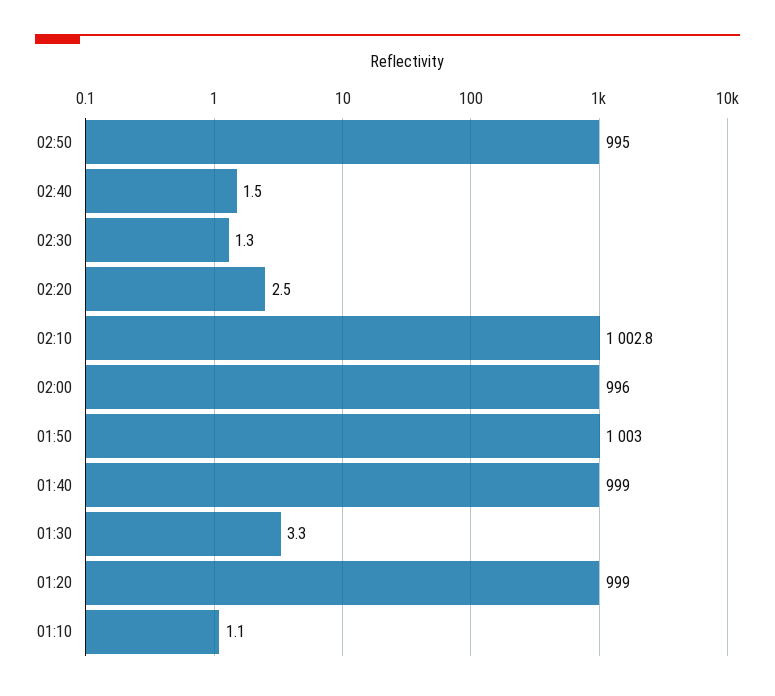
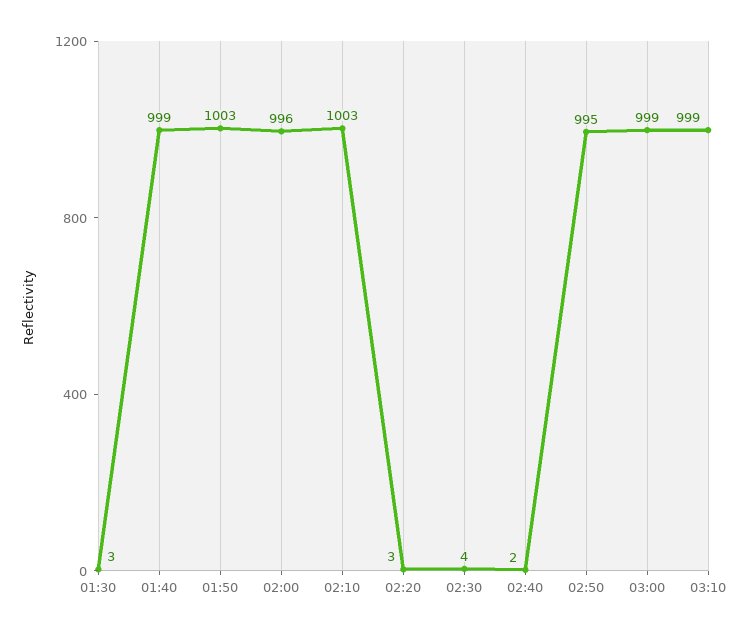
02:30: 1.3 -> 4
01:20: 999 -> none
01:10: 1.1 -> none
03:00: none -> 999
03:10: none -> 999

